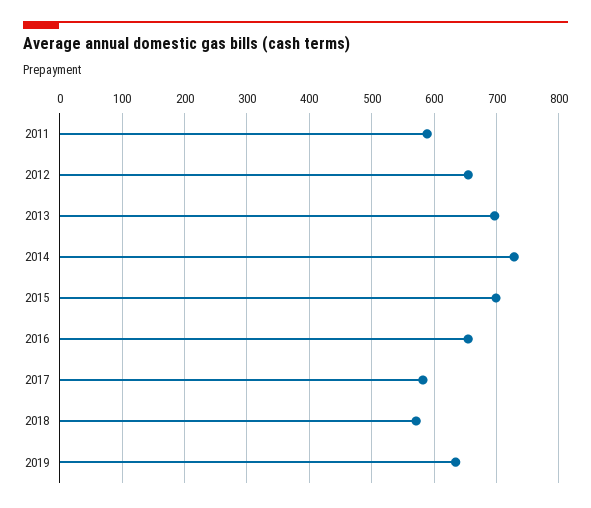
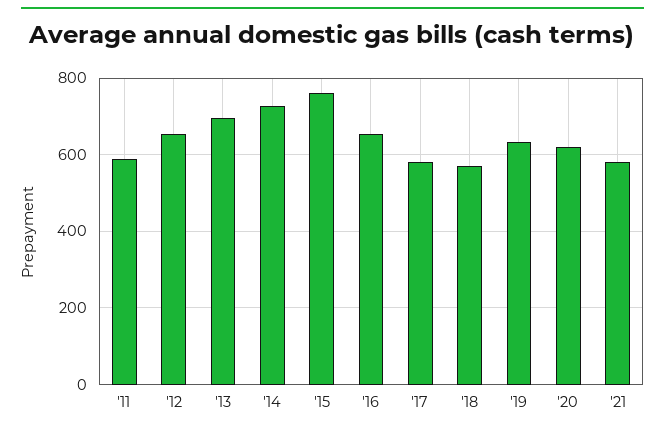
2015: 700 -> 760
'20: none -> 620
'21: none -> 580

